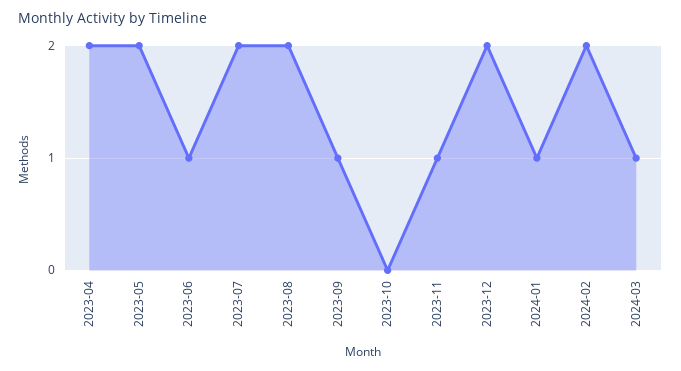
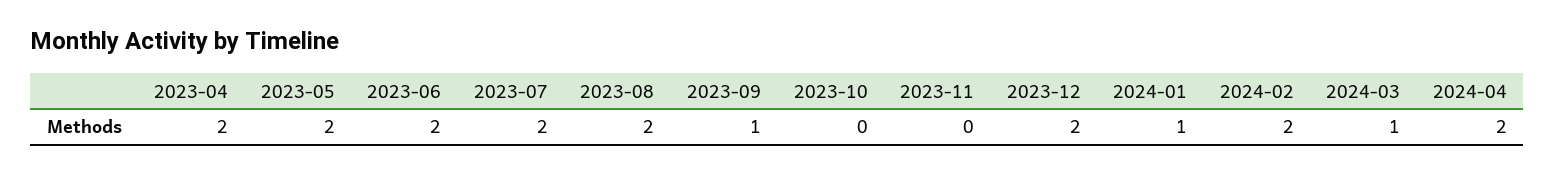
2023-06: 1 -> 2
2023-11: 1 -> 0
2024-04: none -> 2

